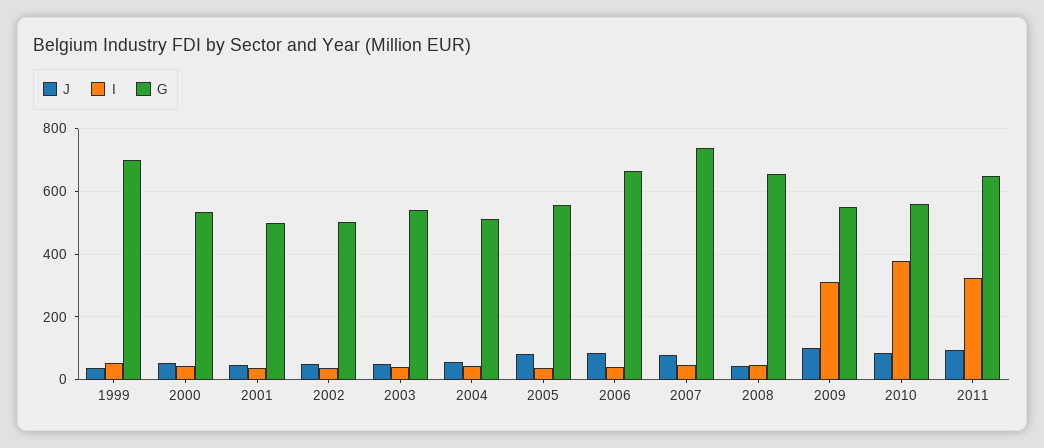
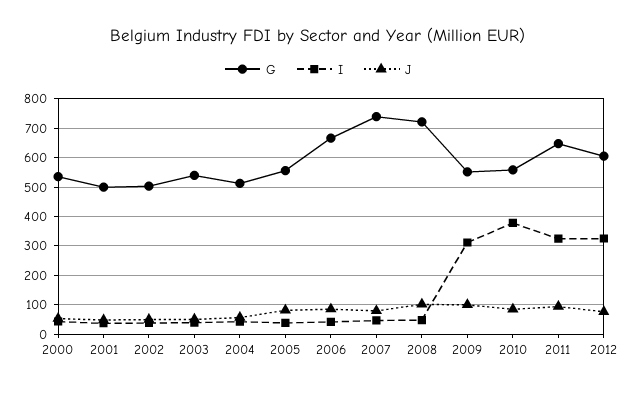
J, 1999: 40 -> none
I, 1999: 60 -> none
G, 1999: 700 -> none
J, 2008: 40 -> 100
G, 2008: 660 -> 725
G, 2012: none -> 600
I, 2012: none -> 325
J, 2012: none -> 75

